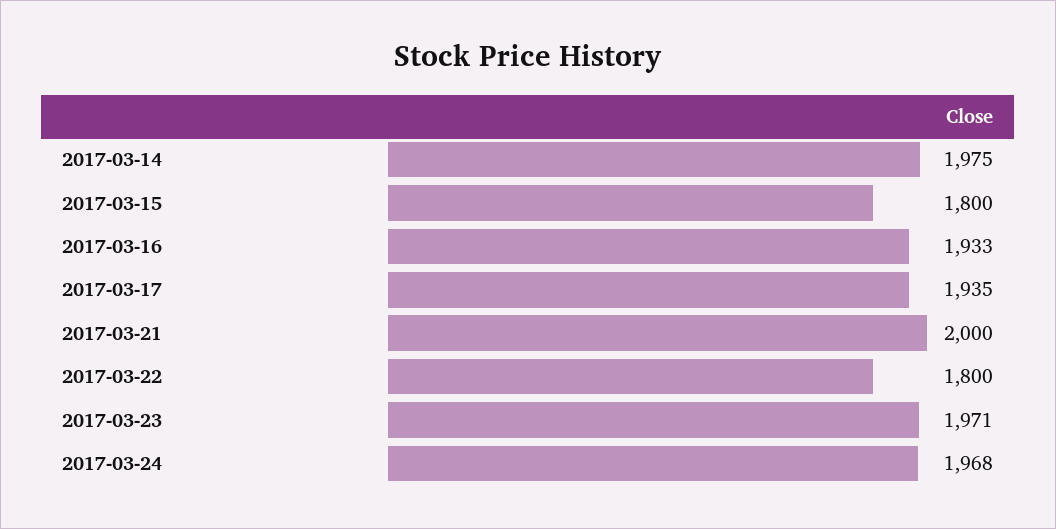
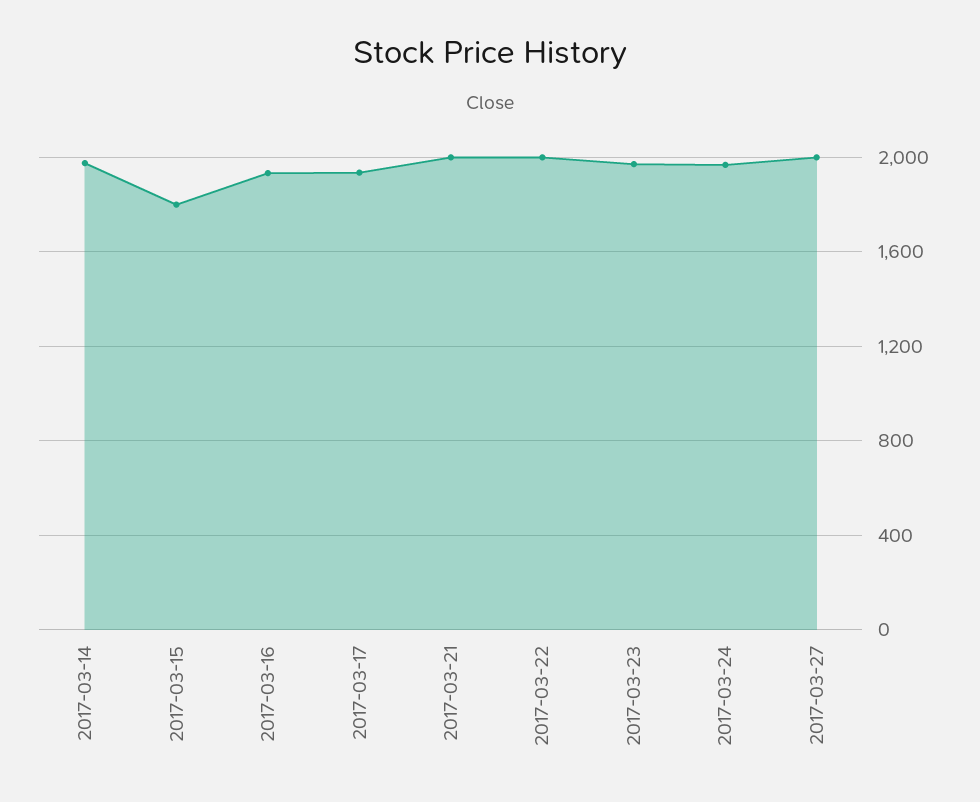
2017-03-22: 1800 -> 2000
2017-03-27: none -> 2000

